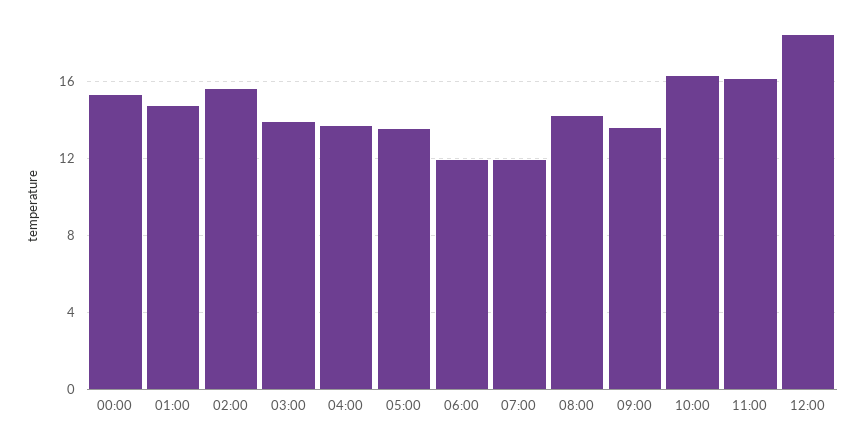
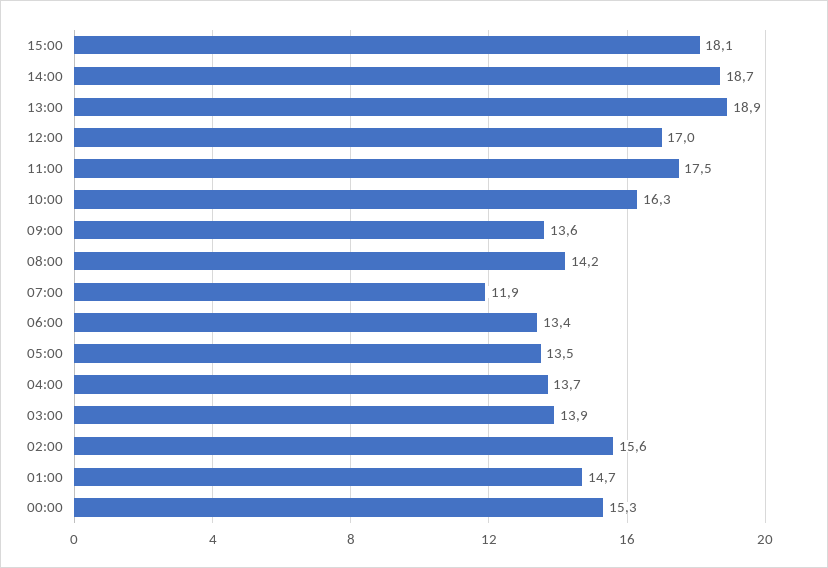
06:00: 12 -> 13.4
11:00: 16 -> 17.5
12:00: 18.5 -> 17
15:00: none -> 18.1
14:00: none -> 18.7
13:00: none -> 18.9

